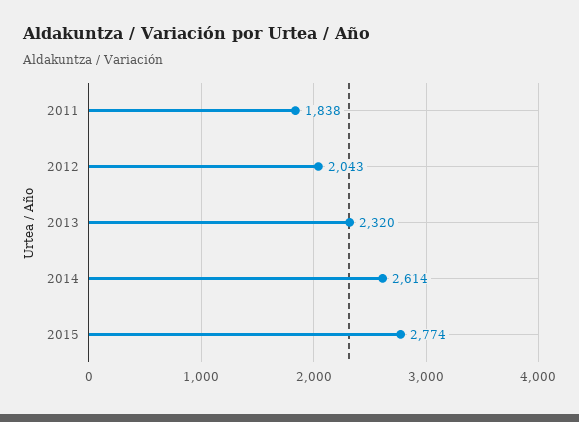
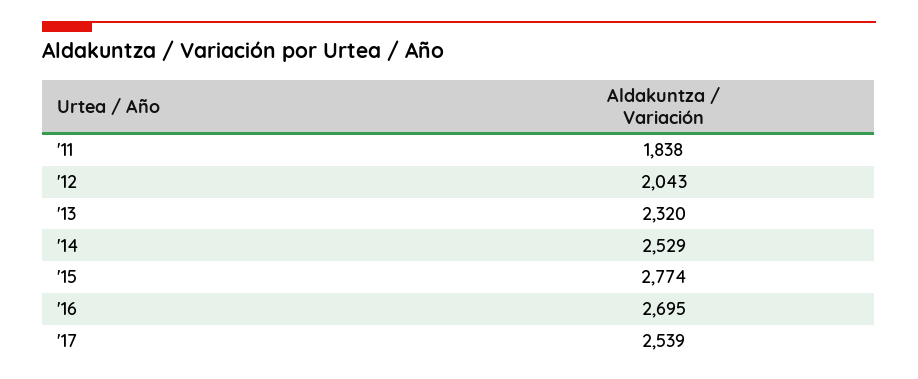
2014: 2614 -> 2529
'16: none -> 2695
'17: none -> 2539

